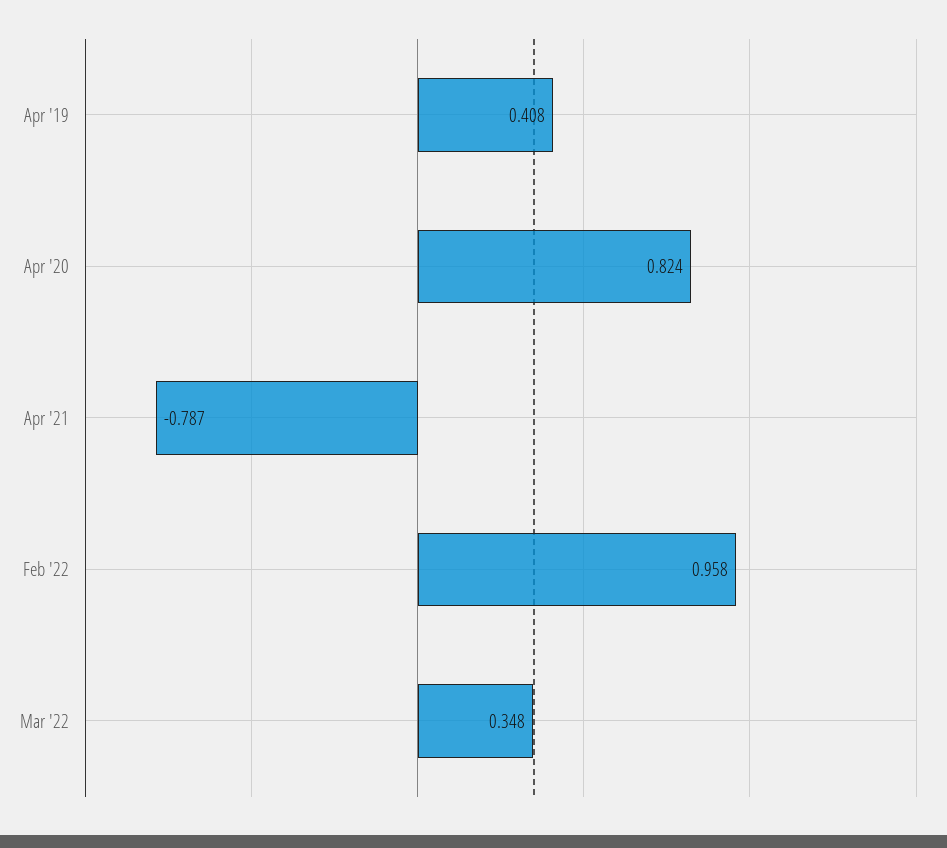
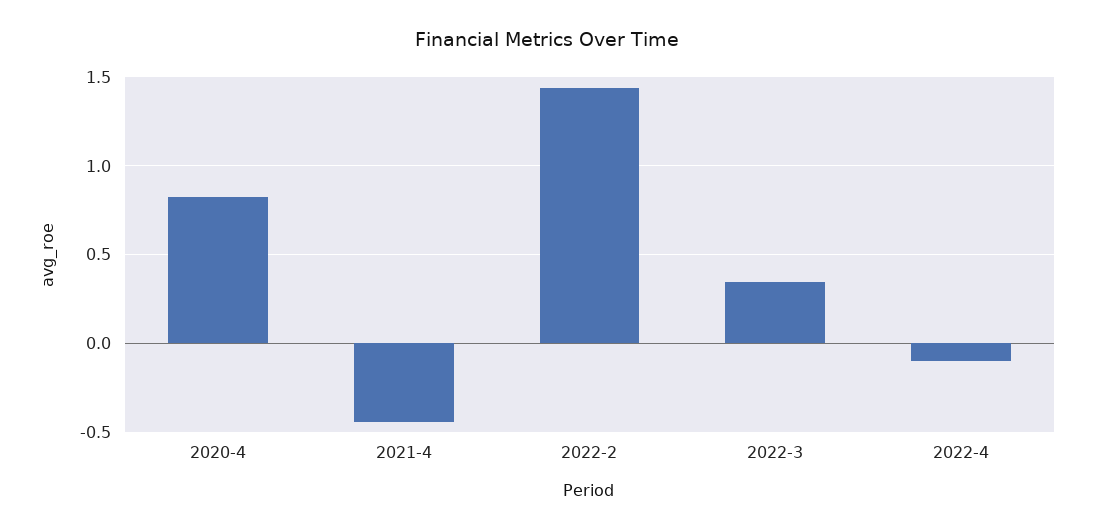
Apr '19: 0.408 -> none
Apr '21: -0.787 -> -0.45
Feb '22: 0.958 -> 1.45
2022-4: none -> -0.1

